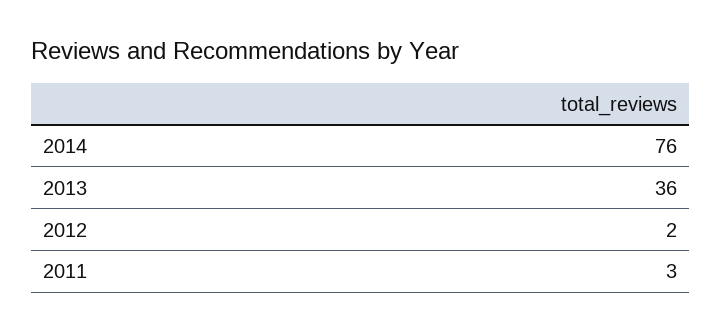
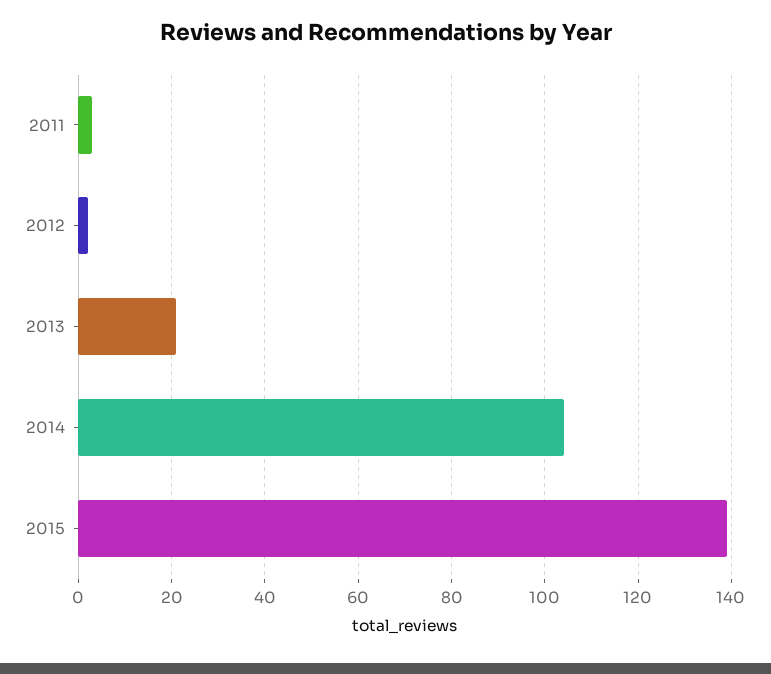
2014: 76 -> 105
2013: 36 -> 20
2015: none -> 140

